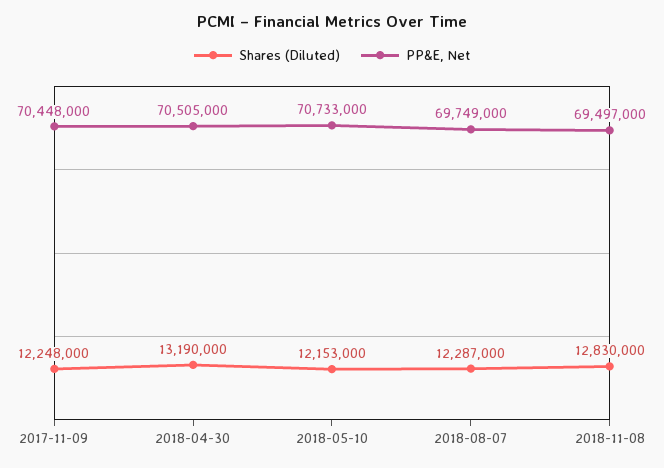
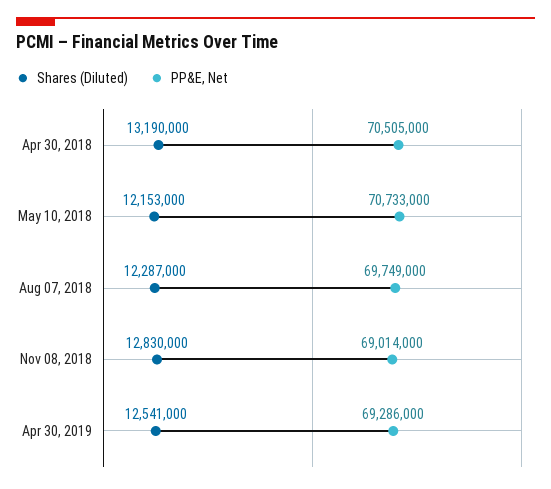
Shares (Diluted), 2017-11-09: 12248000 -> none
PP&E, Net, 2017-11-09: 70448000 -> none
PP&E, Net, 2018-11-08: 69497000 -> 69014000
Shares (Diluted), Apr 30, 2019: none -> 12541000
PP&E, Net, Apr 30, 2019: none -> 69286000

